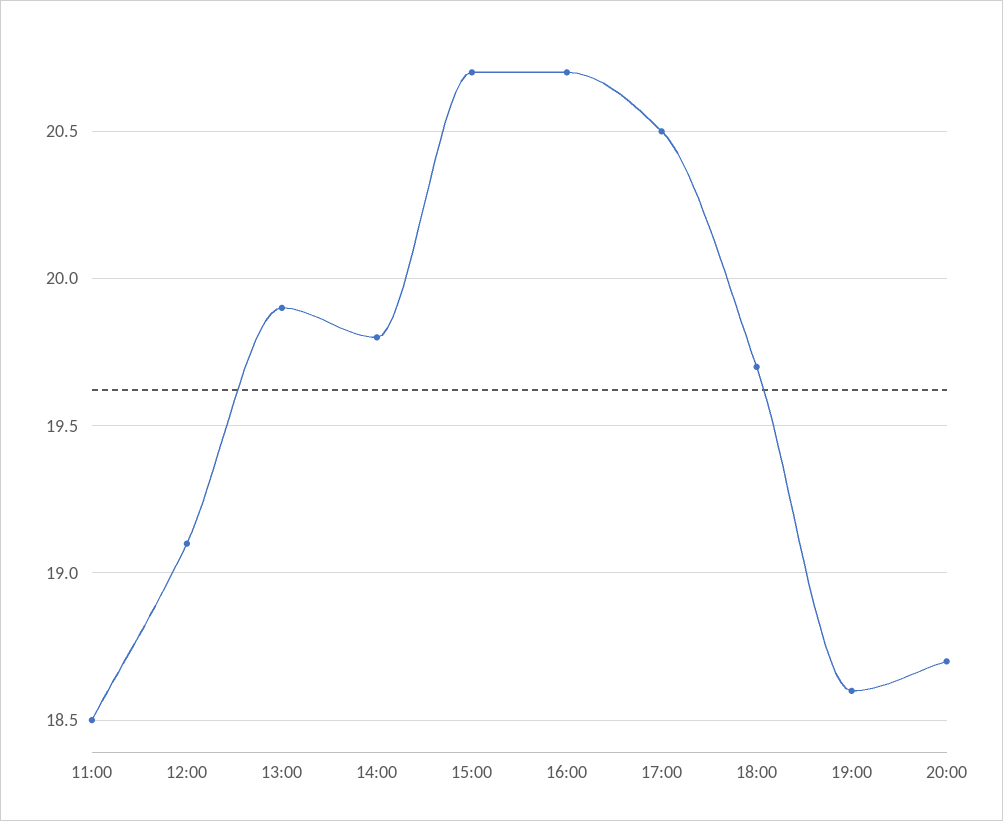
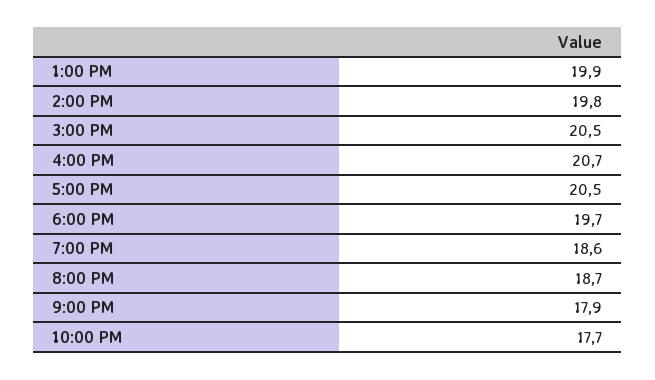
11:00: 18.5 -> none
12:00: 19.1 -> none
15:00: 20.7 -> 20.5
9:00 PM: none -> 17.9
10:00 PM: none -> 17.7

